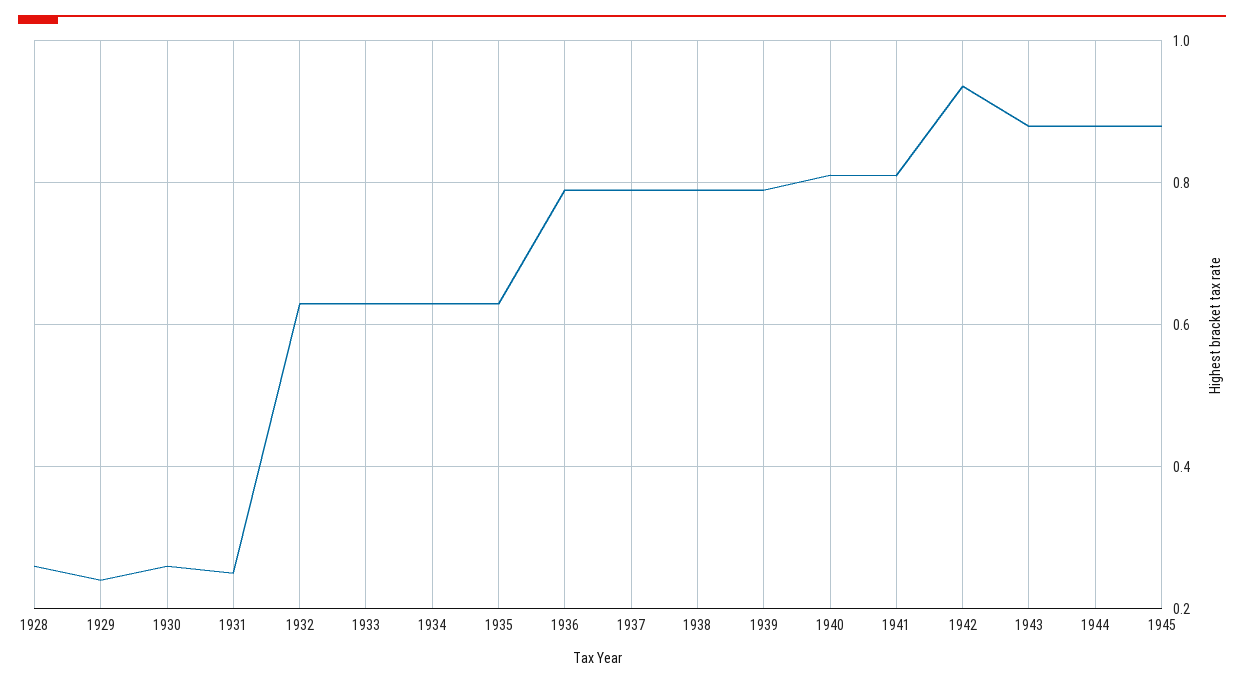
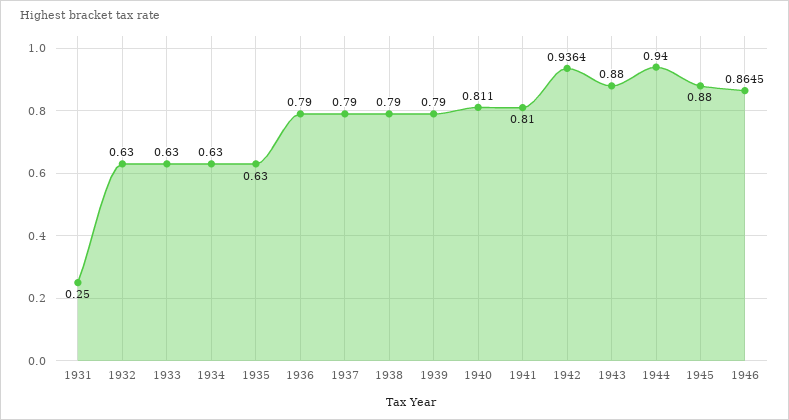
1928: 0.26 -> none
1929: 0.24 -> none
1930: 0.26 -> none
1944: 0.88 -> 0.94
1946: none -> 0.8645

